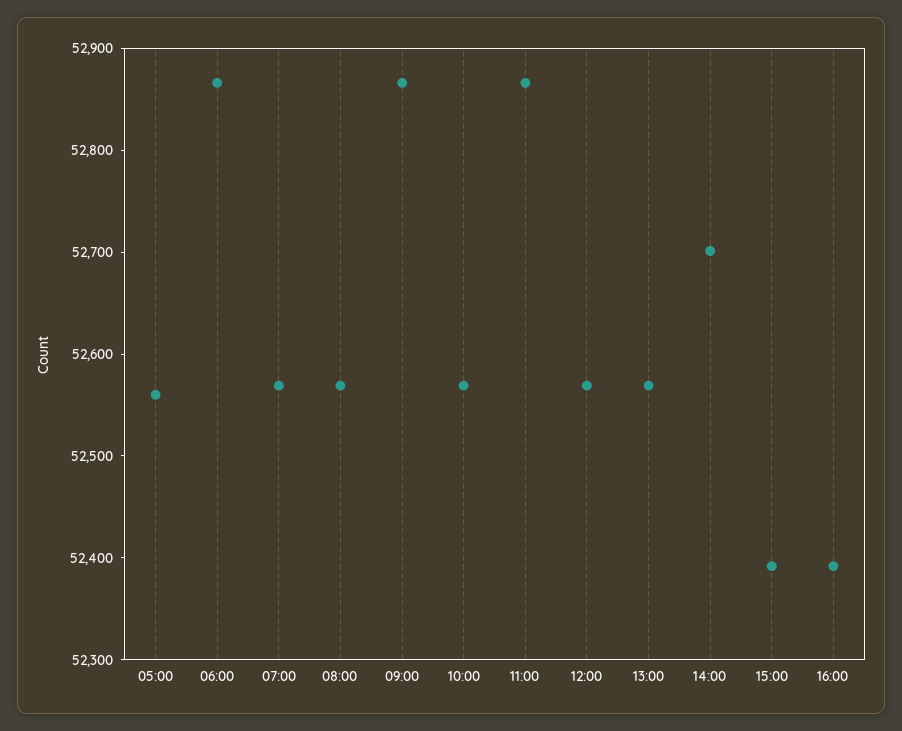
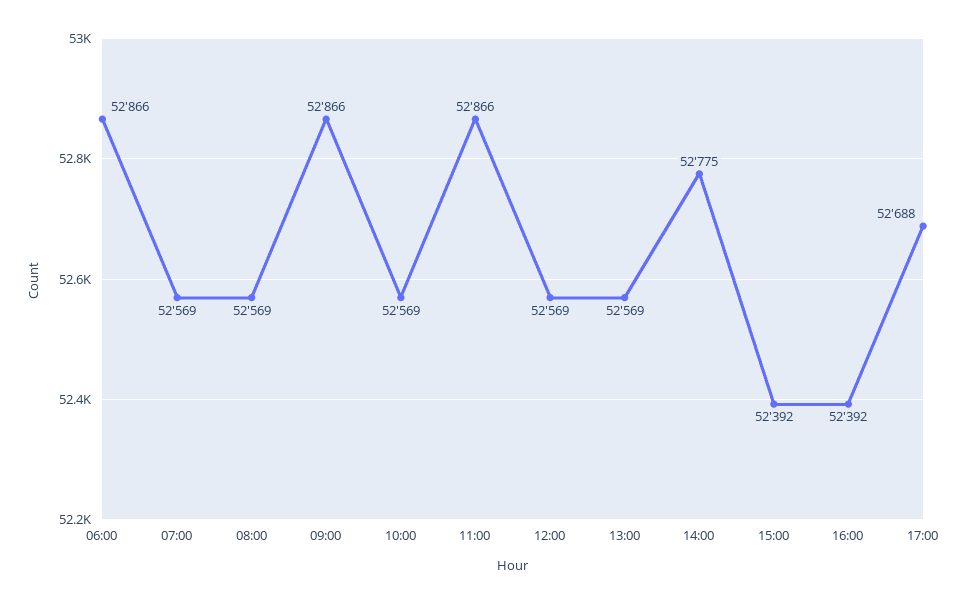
05:00: 52560 -> none
14:00: 52700 -> 52775
17:00: none -> 52688

